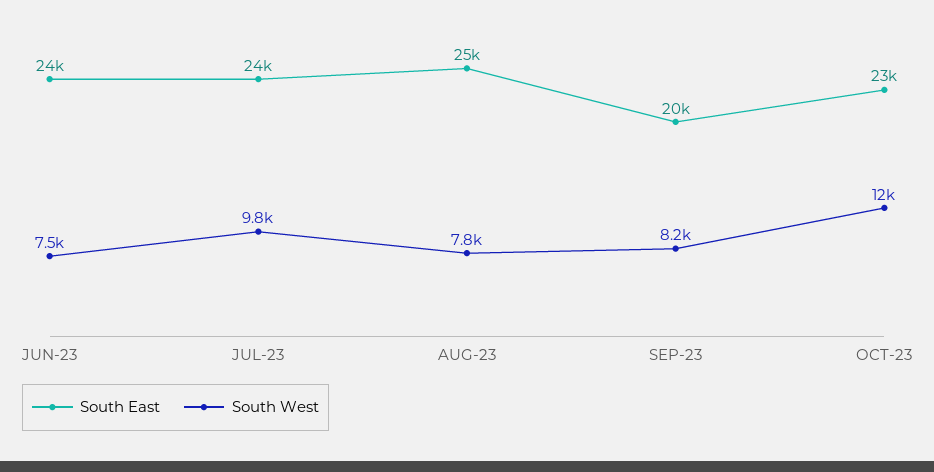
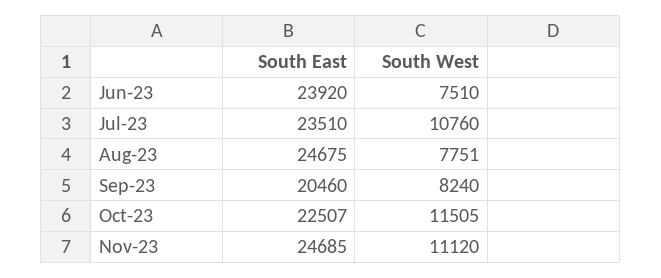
South West, JUL-23: 9800 -> 10760
South East, Nov-23: none -> 24685
South West, Nov-23: none -> 11120

